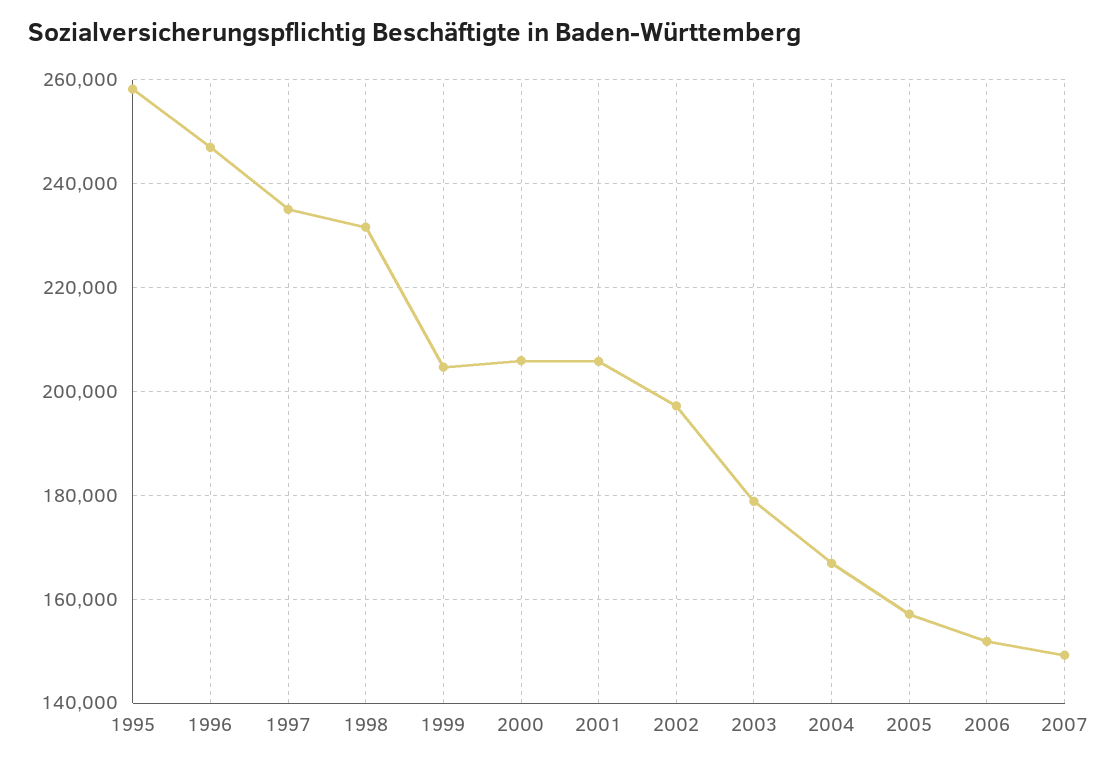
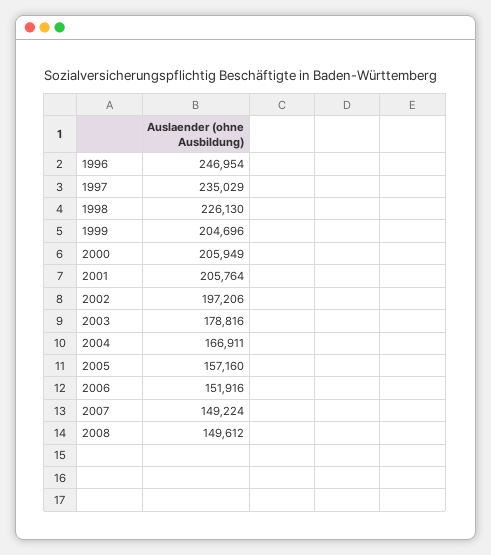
1995: 258000 -> none
1998: 232000 -> 226130
2008: none -> 149612

